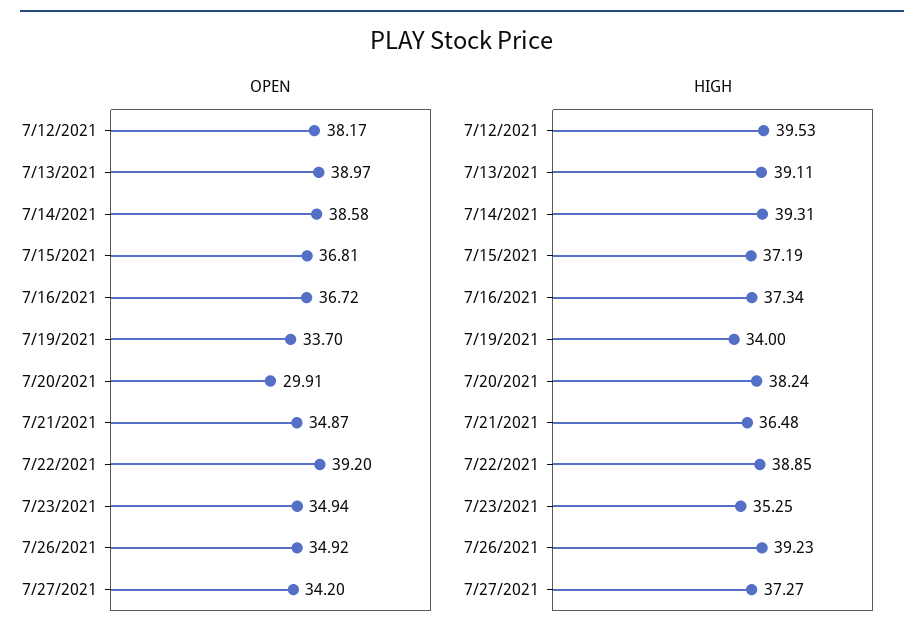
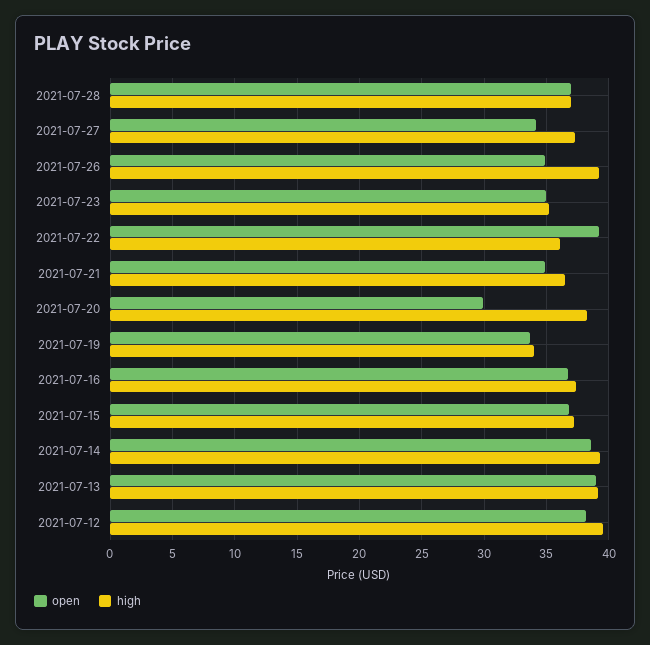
HIGH, 7/22/2021: 38.85 -> 36
OPEN, 2021-07-28: none -> 37
HIGH, 2021-07-28: none -> 37

